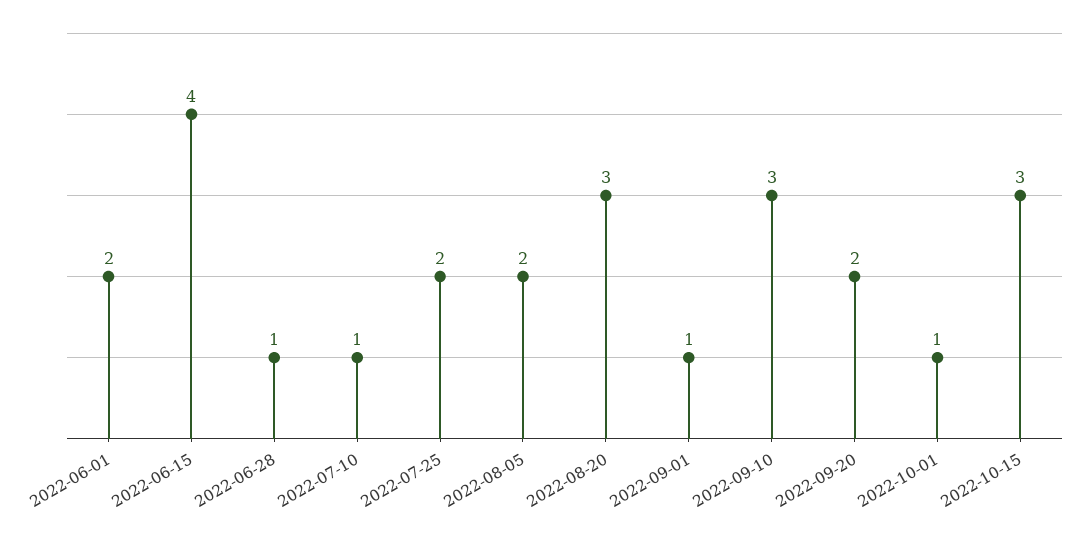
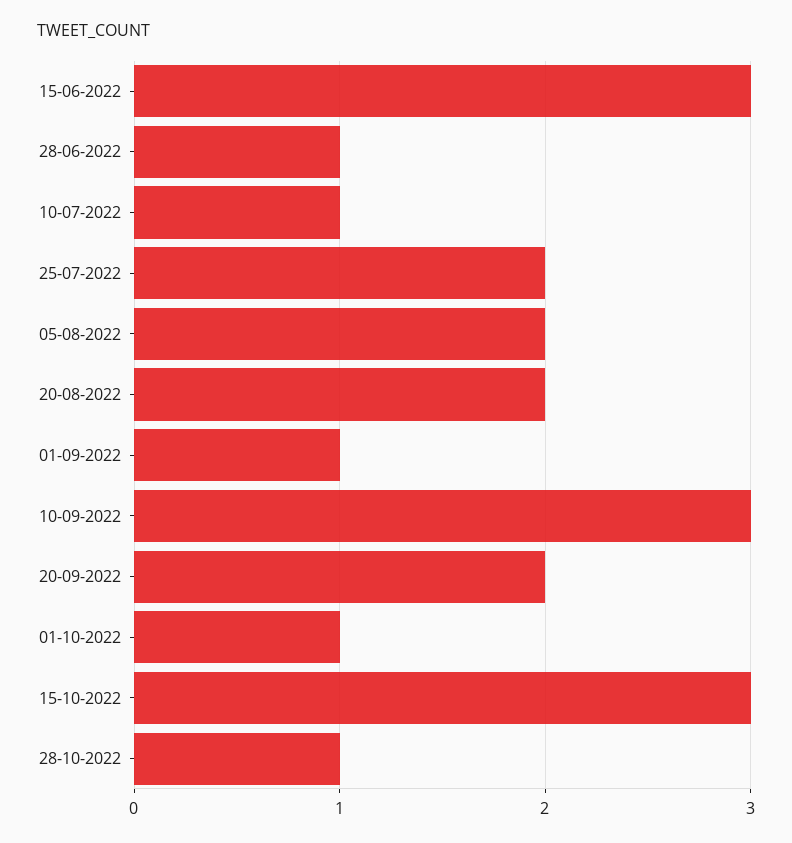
2022-06-01: 2 -> none
2022-06-15: 4 -> 3
2022-08-20: 3 -> 2
28-10-2022: none -> 1

